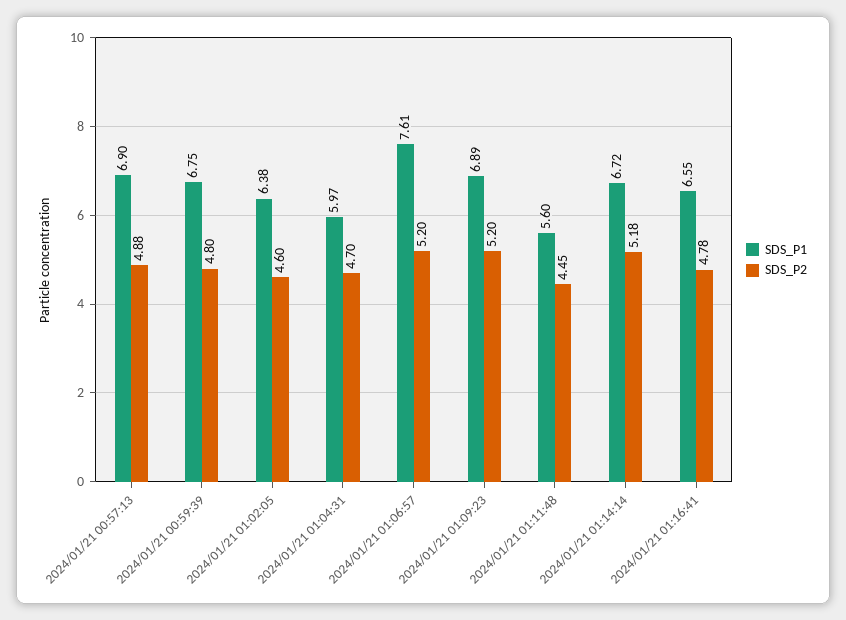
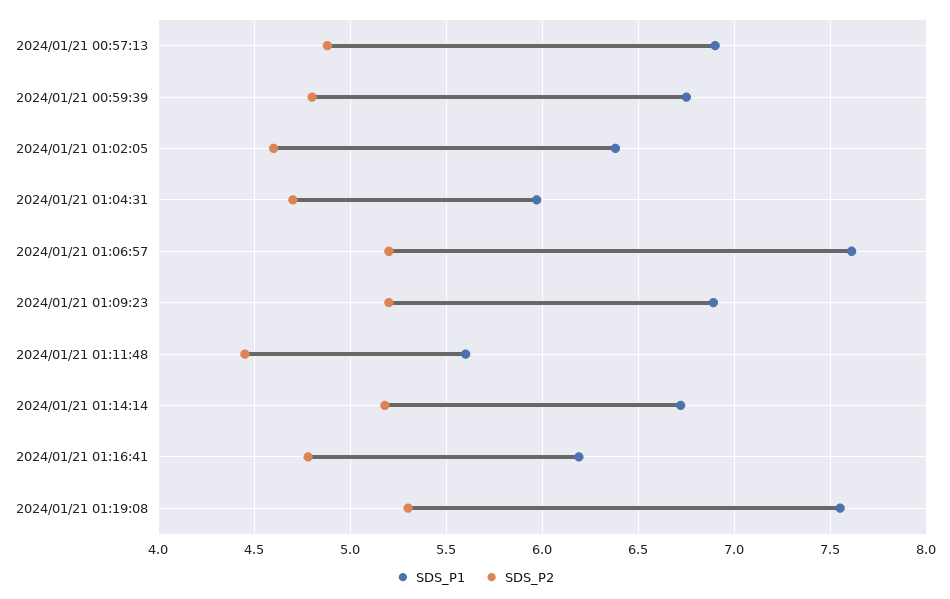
SDS_P1, 2024/01/21 01:16:41: 6.55 -> 6.2
SDS_P1, 2024/01/21 01:19:08: none -> 7.55
SDS_P2, 2024/01/21 01:19:08: none -> 5.3

